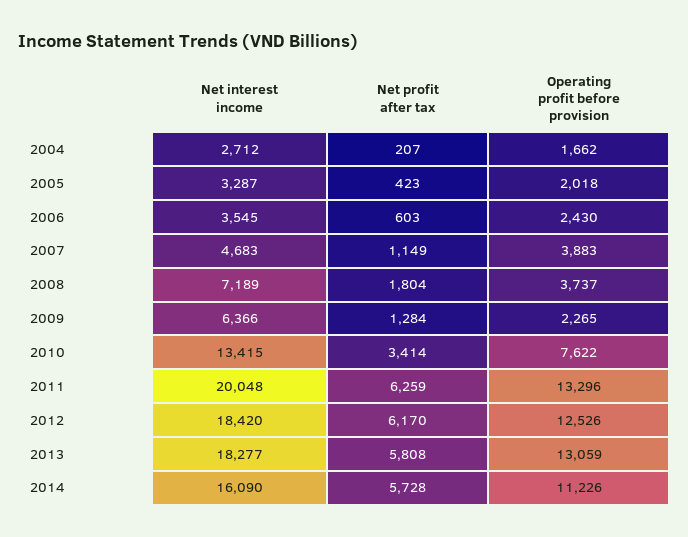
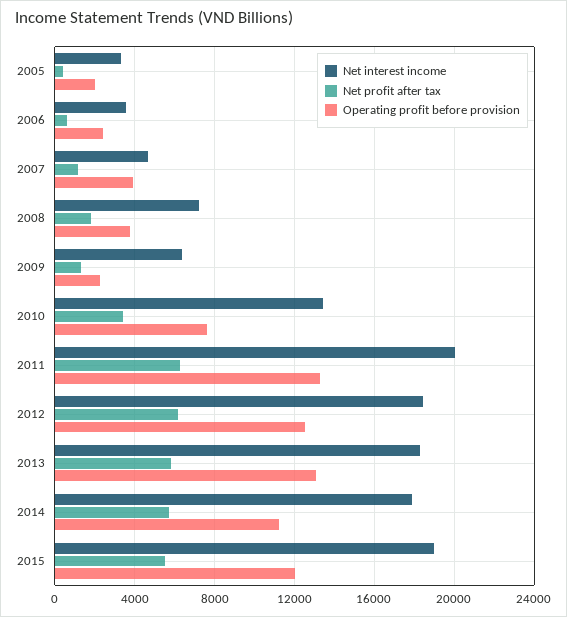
Net interest income, 2004: 2712 -> none
Net profit after tax, 2004: 207 -> none
Operating profit before provision, 2004: 1662 -> none
Net interest income, 2014: 16090 -> 18000
Net interest income, 2015: none -> 19000
Net profit after tax, 2015: none -> 5500
Operating profit before provision, 2015: none -> 12000

